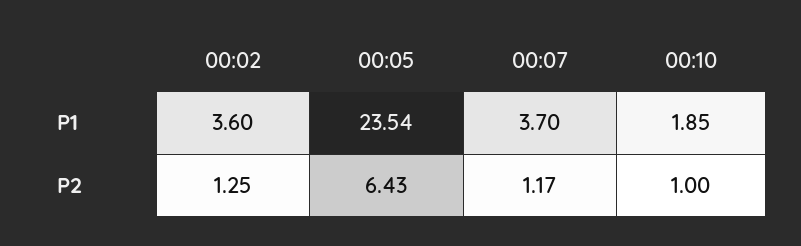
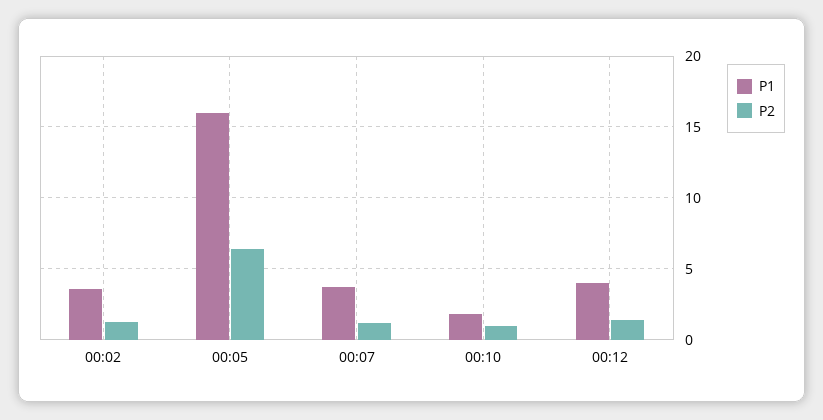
P1, 00:05: 23.54 -> 16
P1, 00:12: none -> 4
P2, 00:12: none -> 1.5

